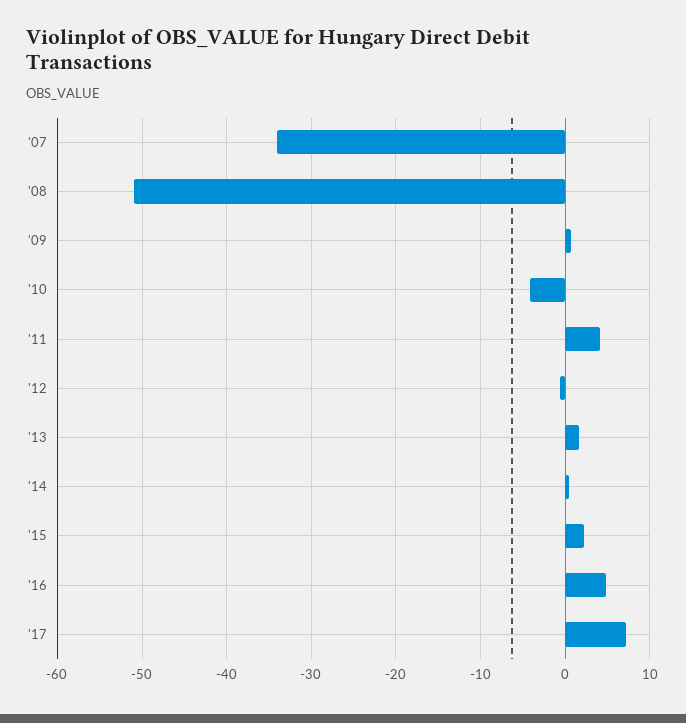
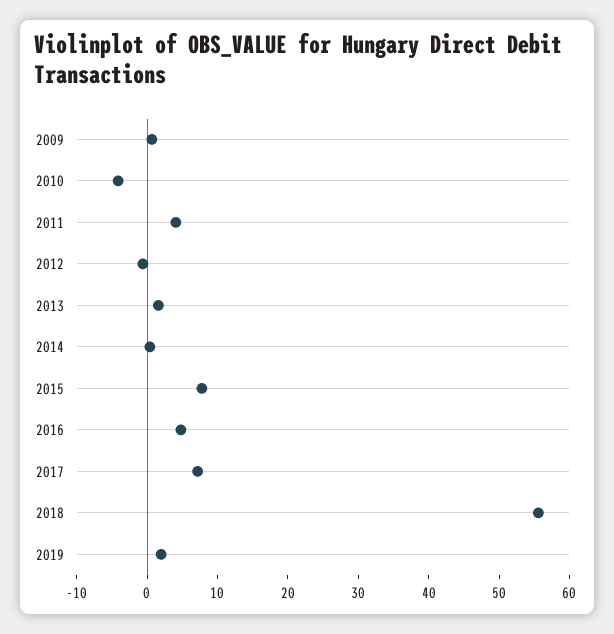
'07: -34 -> none
'08: -51 -> none
'15: 2 -> 8
2018: none -> 56
2019: none -> 2

